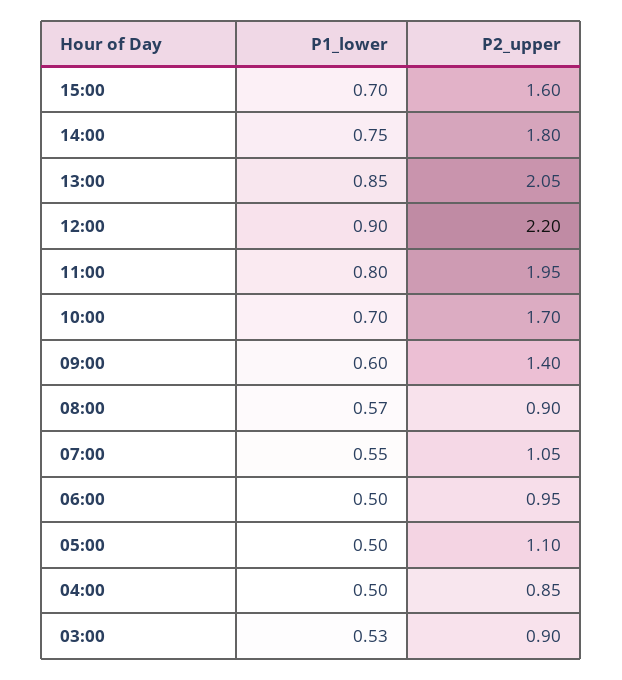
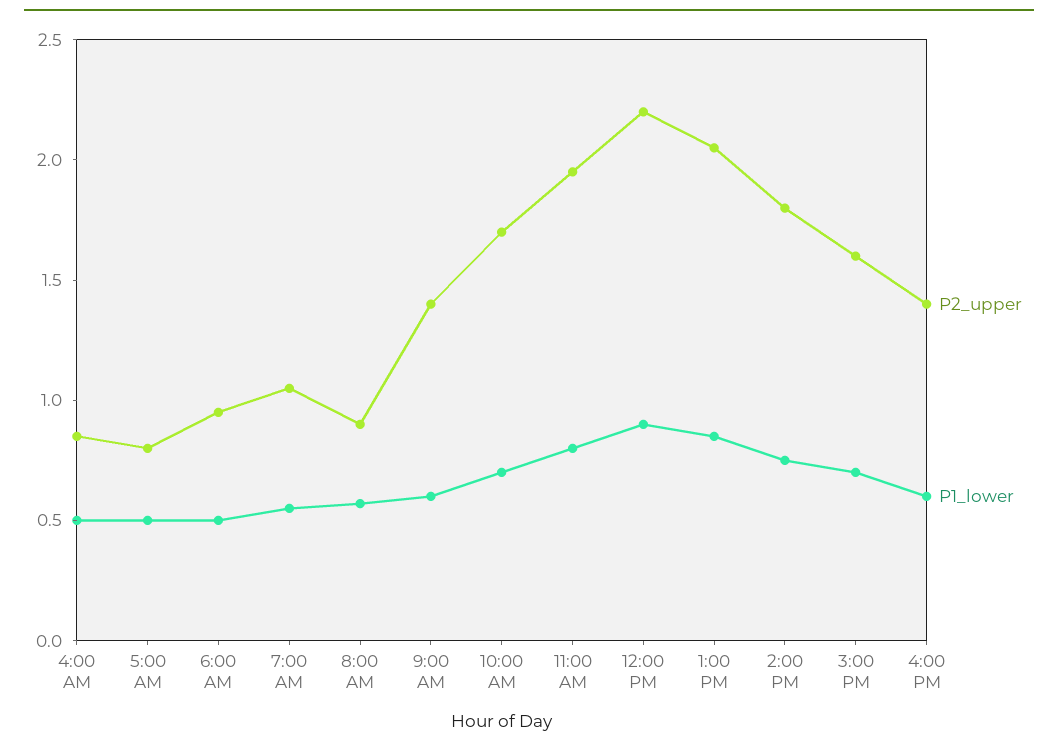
P2_upper, 05:00: 1.1 -> 0.8
P1_lower, 03:00: 0.53 -> none
P2_upper, 03:00: 0.9 -> none
P2_upper, 4:00 PM: none -> 1.4
P1_lower, 4:00 PM: none -> 0.6

